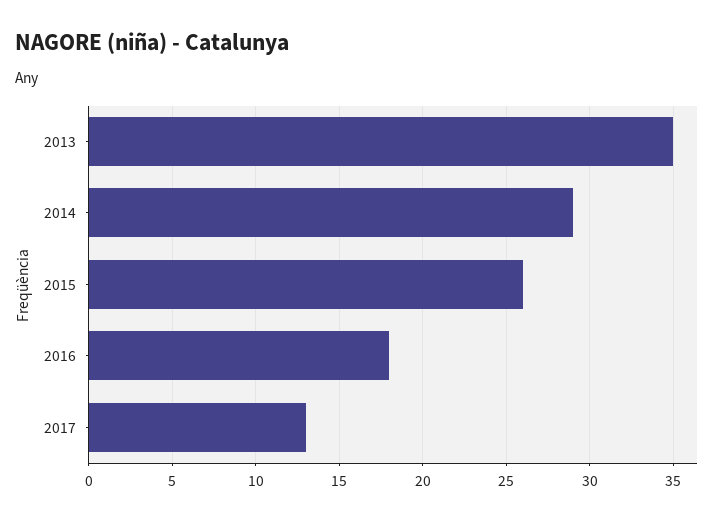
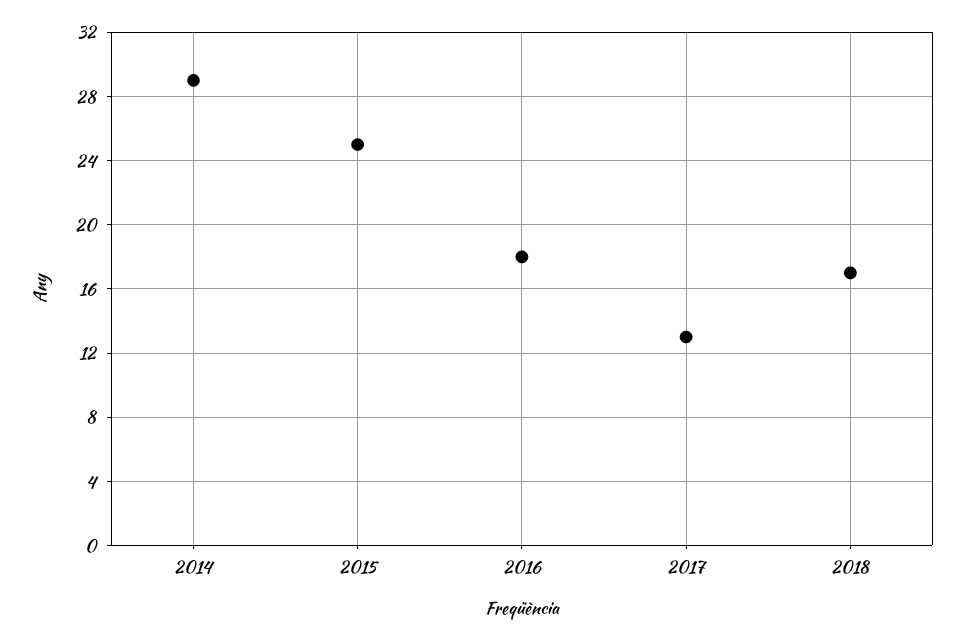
2013: 35 -> none
2015: 26 -> 25
2018: none -> 17

